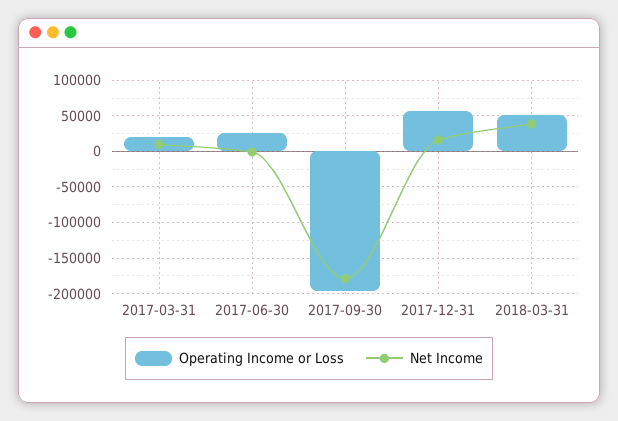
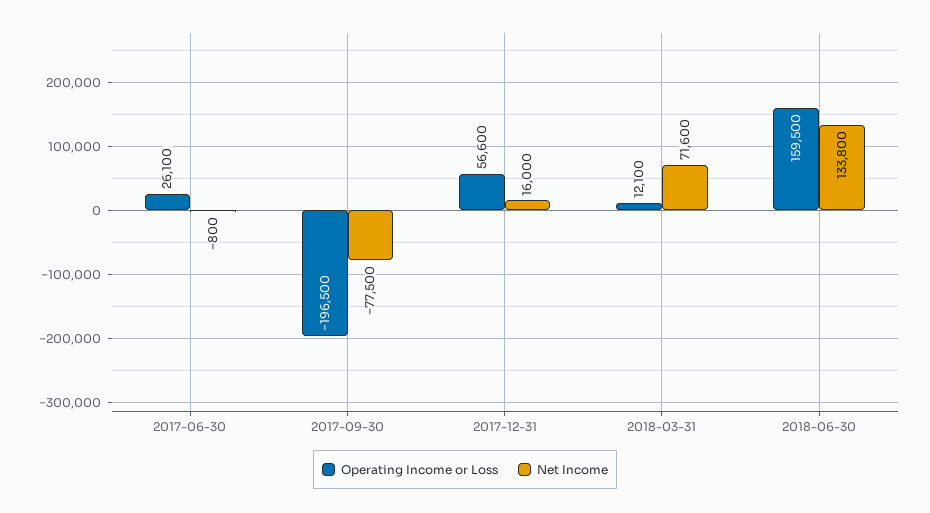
Operating Income or Loss, 2017-03-31: 20000 -> none
Net Income, 2017-03-31: 10000 -> none
Net Income, 2017-09-30: -180000 -> -77500
Operating Income or Loss, 2018-03-31: 50000 -> 12100
Net Income, 2018-03-31: 40000 -> 71600
Operating Income or Loss, 2018-06-30: none -> 159500
Net Income, 2018-06-30: none -> 133800

